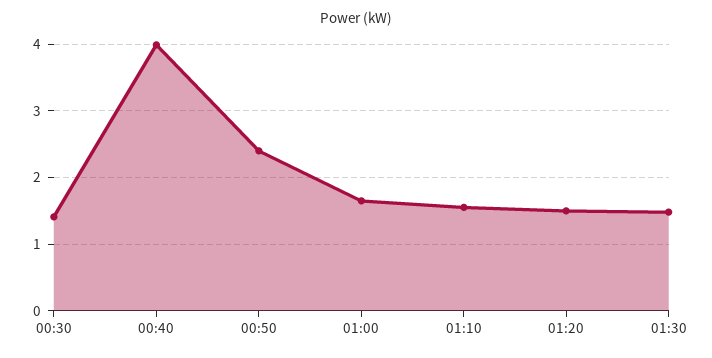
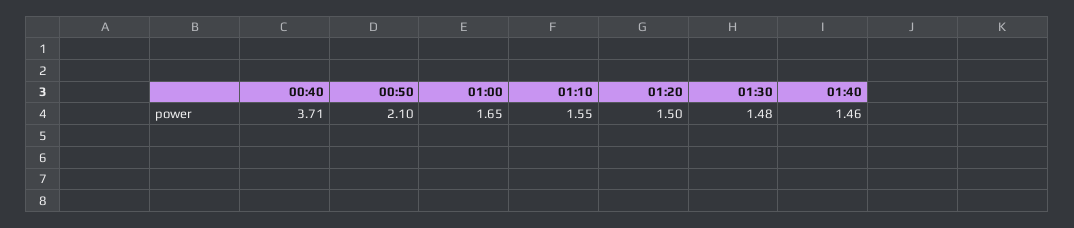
00:30: 1.4 -> none
00:40: 4 -> 3.71
00:50: 2.4 -> 2.1
01:40: none -> 1.46

